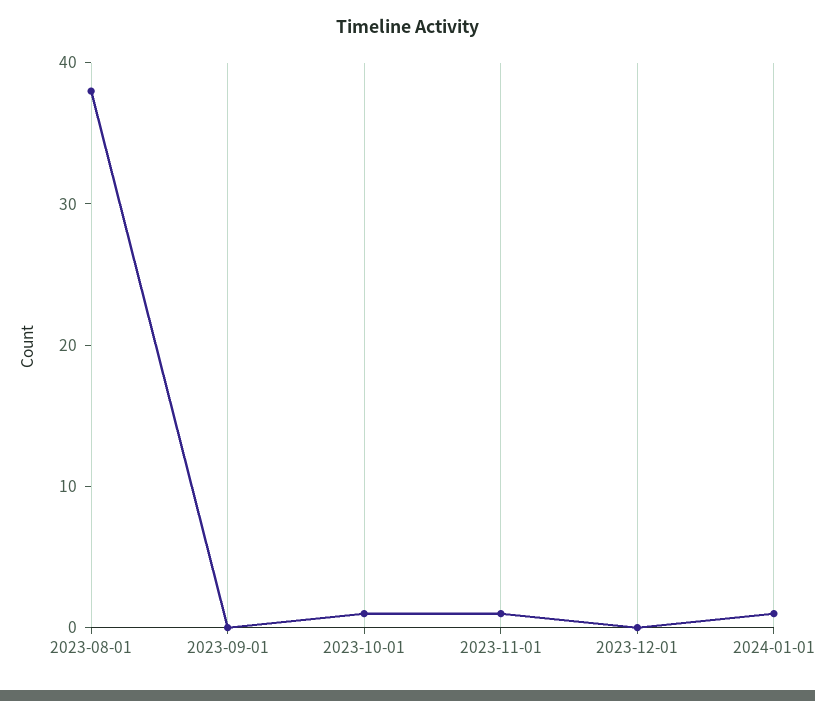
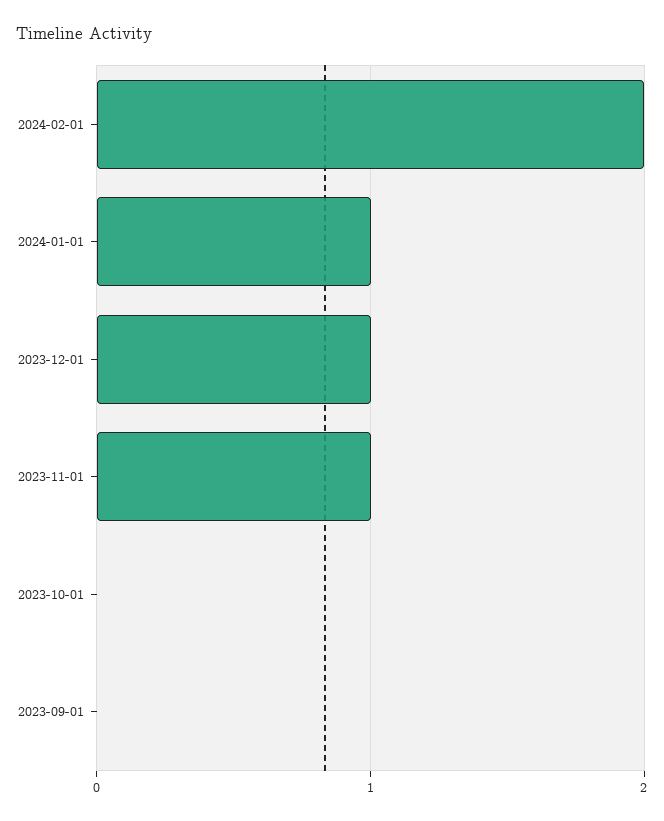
2023-08-01: 38 -> none
2023-10-01: 1 -> 0
2023-12-01: 0 -> 1
2024-02-01: none -> 2

